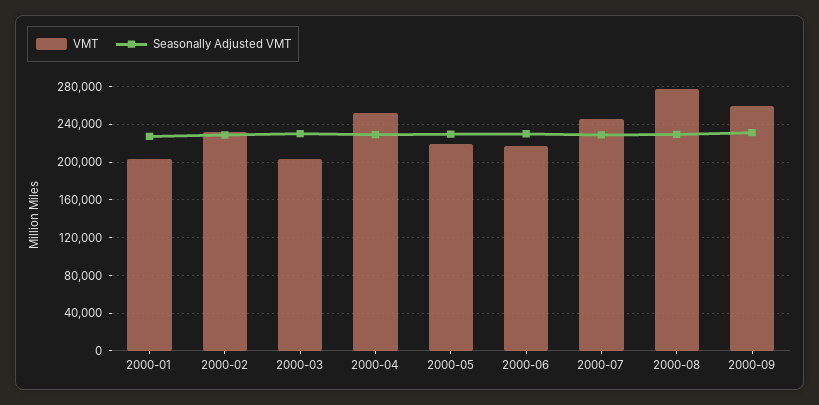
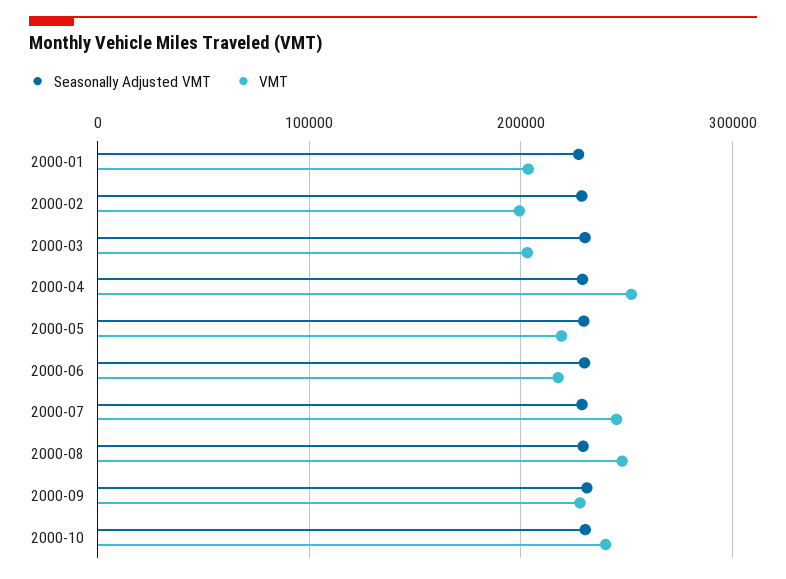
VMT, 2000-02: 230000 -> 200000
VMT, 2000-08: 280000 -> 250000
VMT, 2000-09: 260000 -> 230000
Seasonally Adjusted VMT, 2000-10: none -> 230000
VMT, 2000-10: none -> 240000

